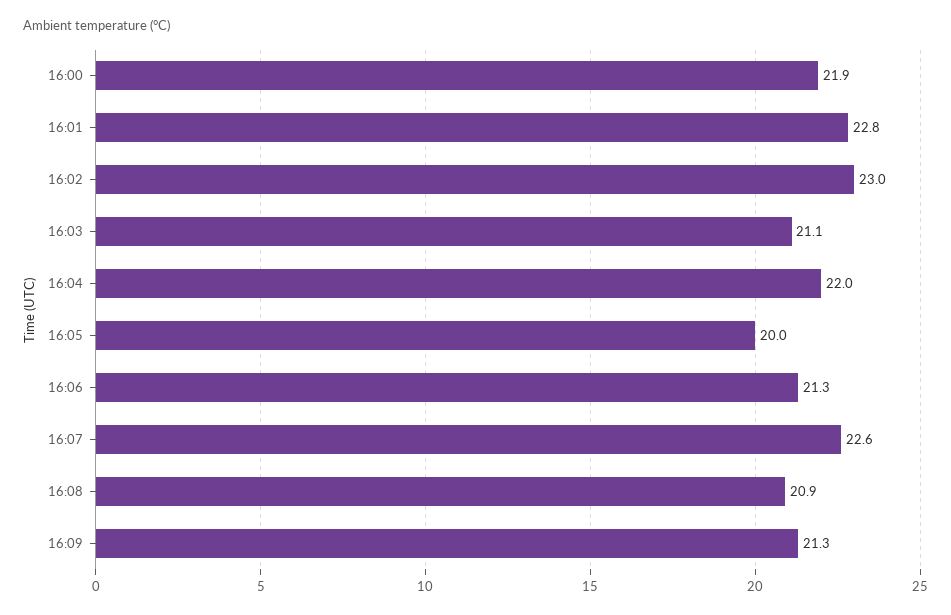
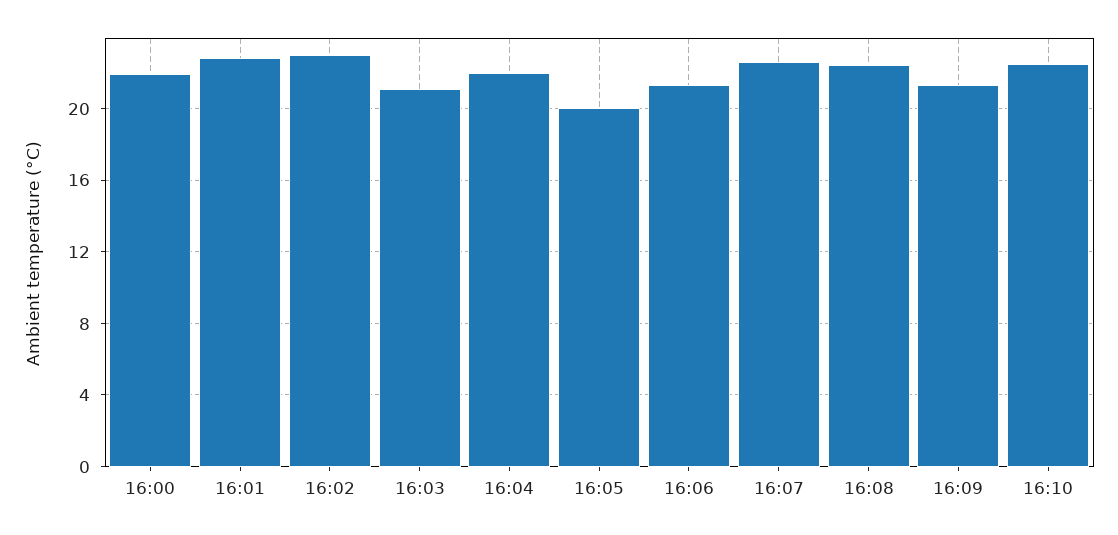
16:08: 20.9 -> 22.5
16:10: none -> 22.5

